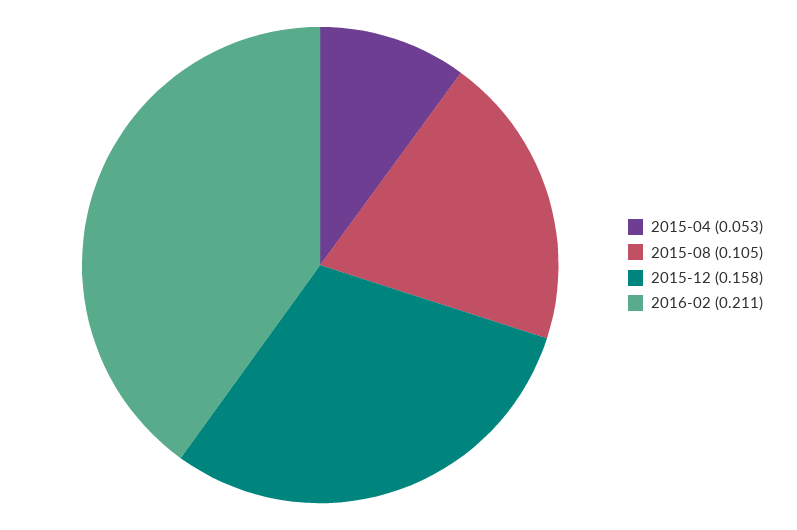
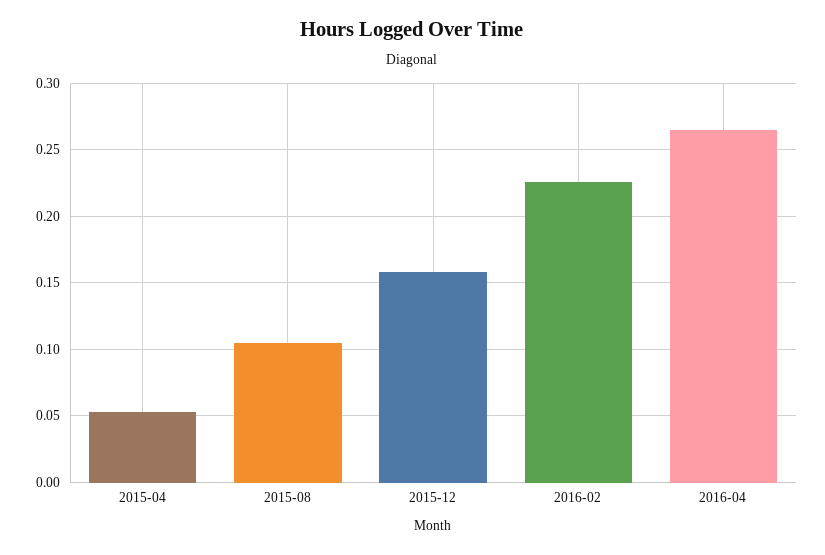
2016-02: 0.211 -> 0.225
2016-04: none -> 0.265

